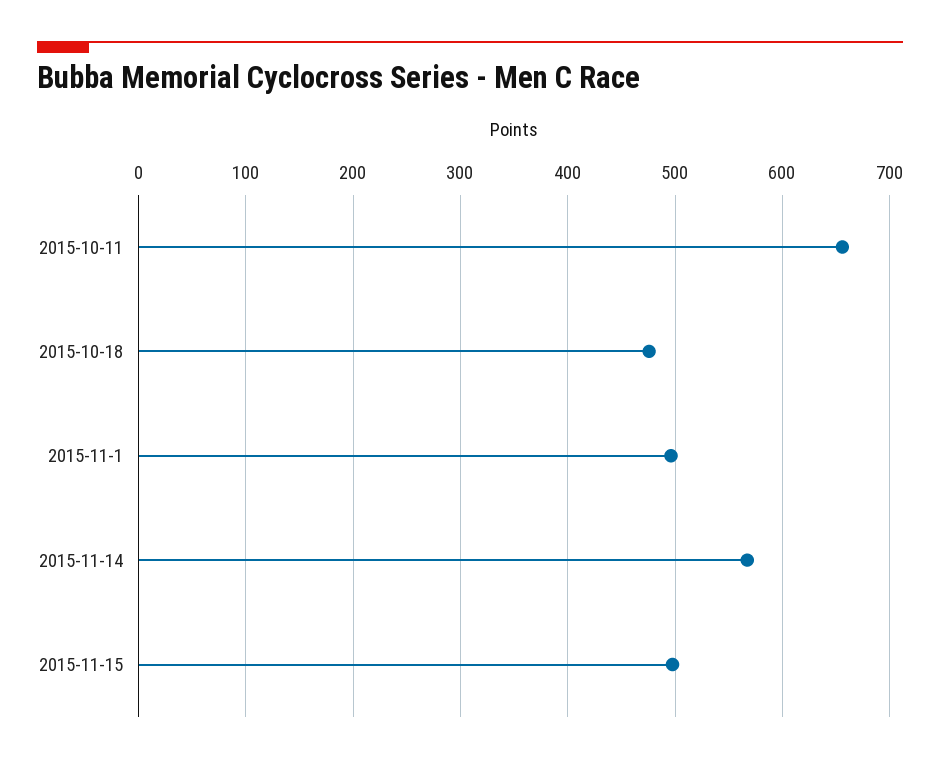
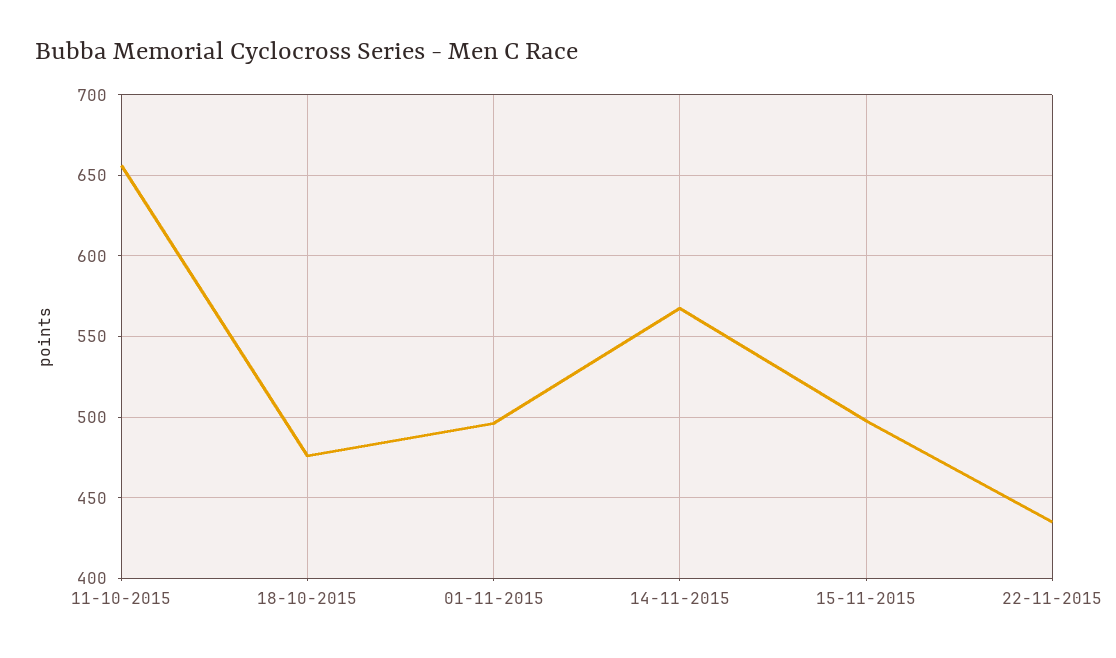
22-11-2015: none -> 435

